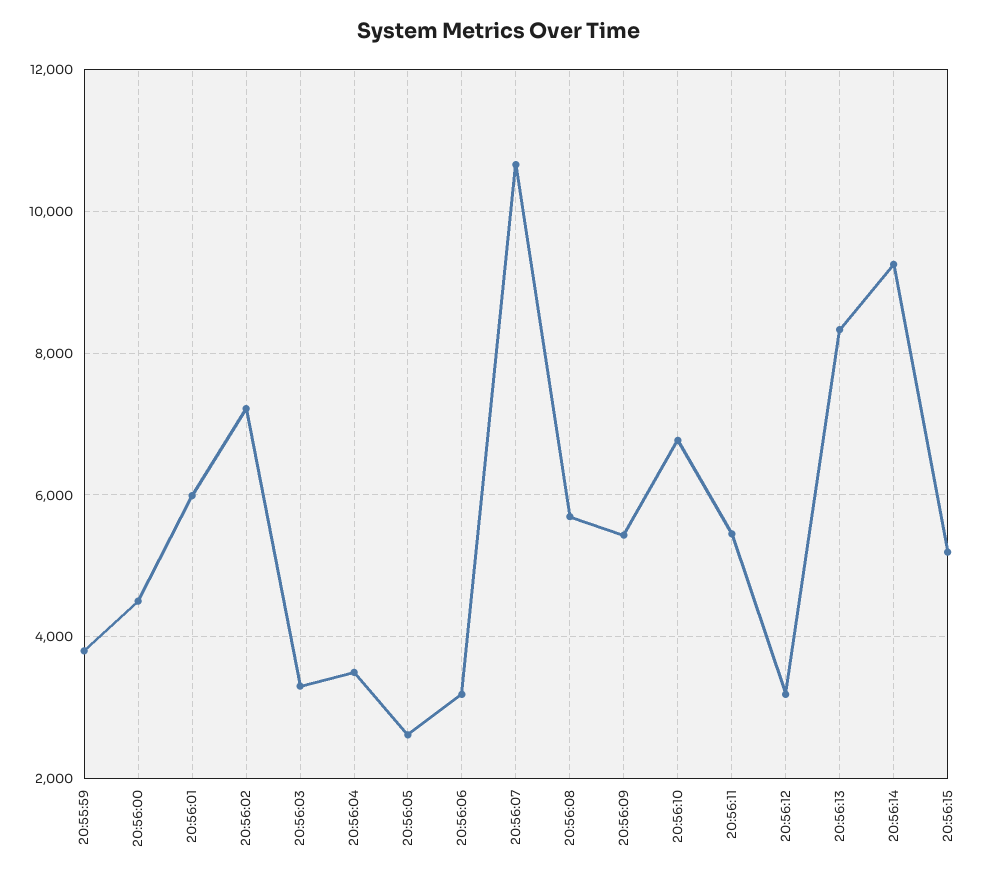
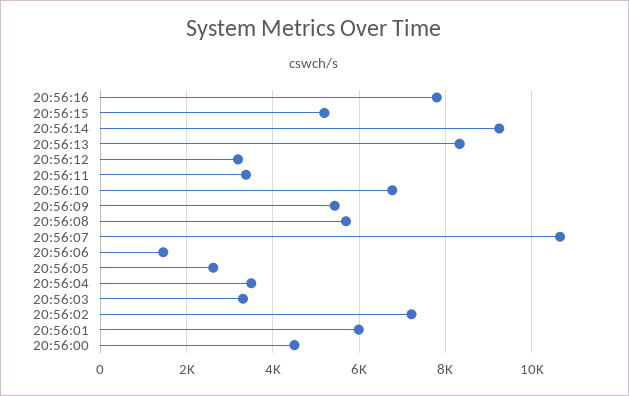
20:55:59: 3800 -> none
20:56:06: 3200 -> 1400
20:56:11: 5400 -> 3400
20:56:16: none -> 7800

